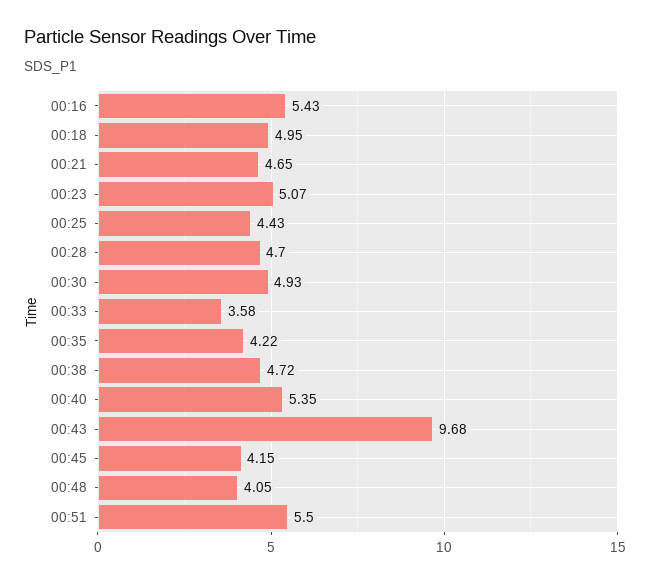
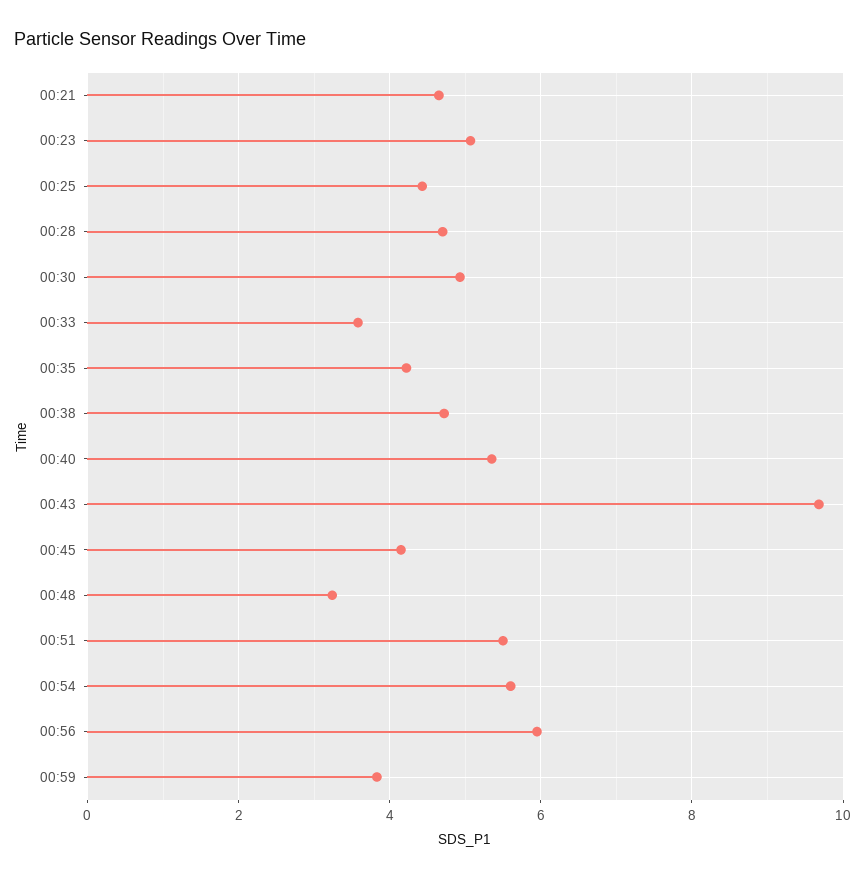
00:16: 5.43 -> none
00:18: 4.95 -> none
00:48: 4.05 -> 3.2
00:54: none -> 5.6
00:56: none -> 6
00:59: none -> 3.8

